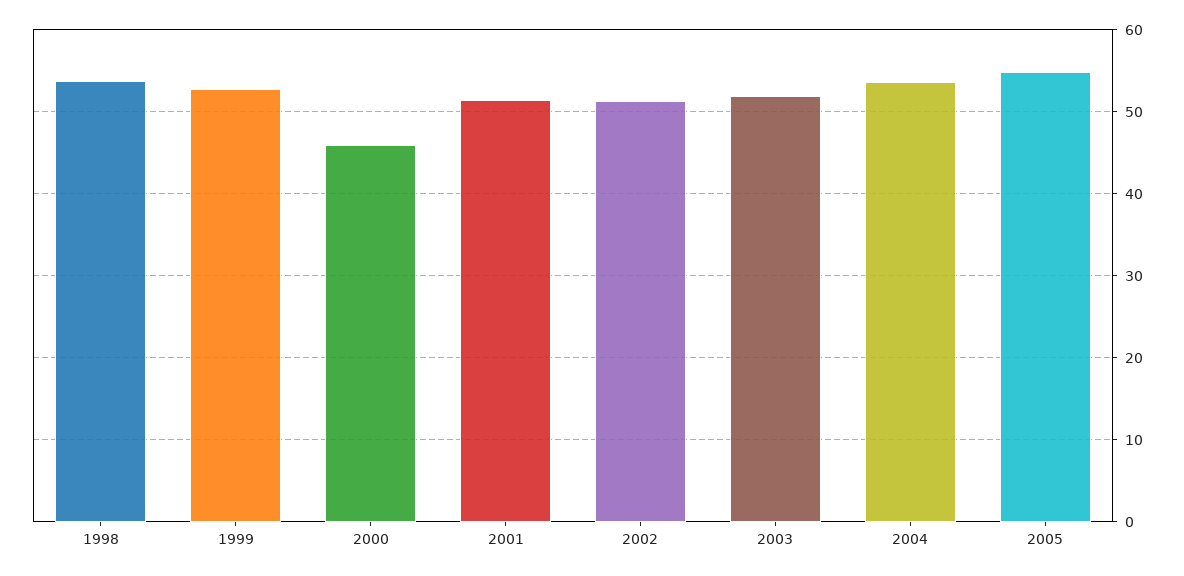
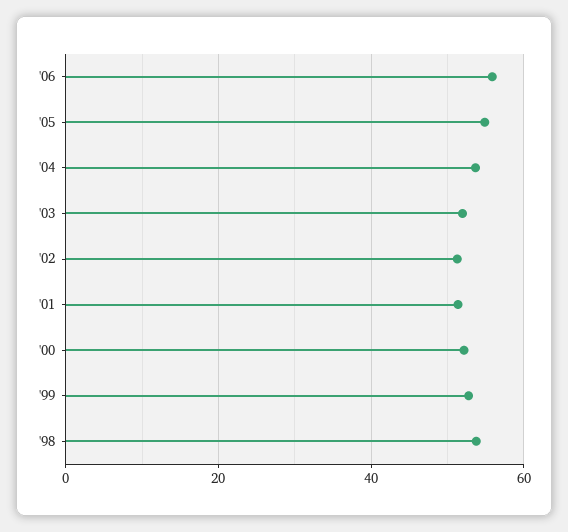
2000: 46 -> 52
'06: none -> 56

